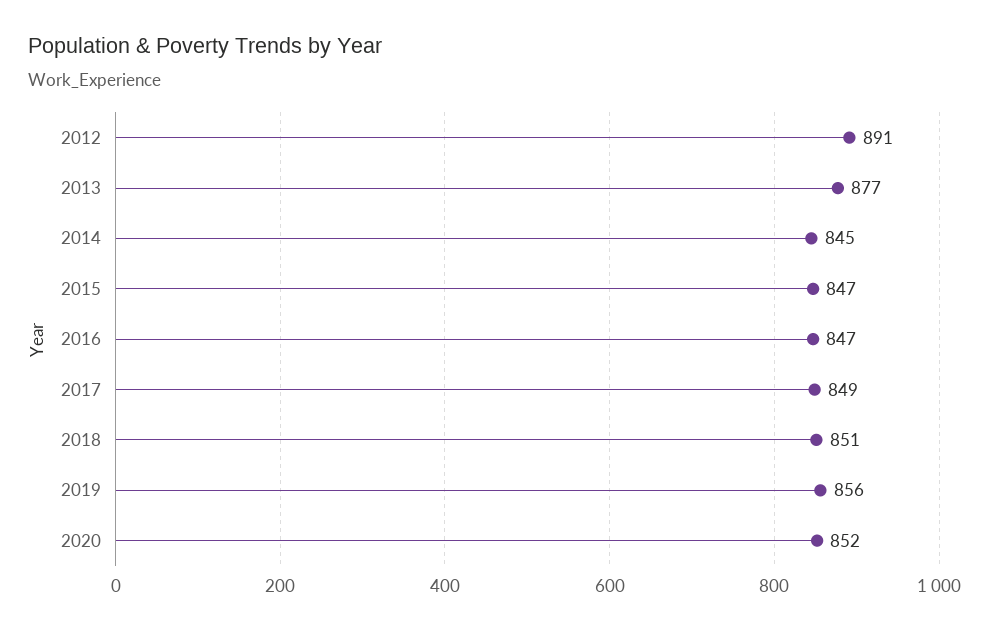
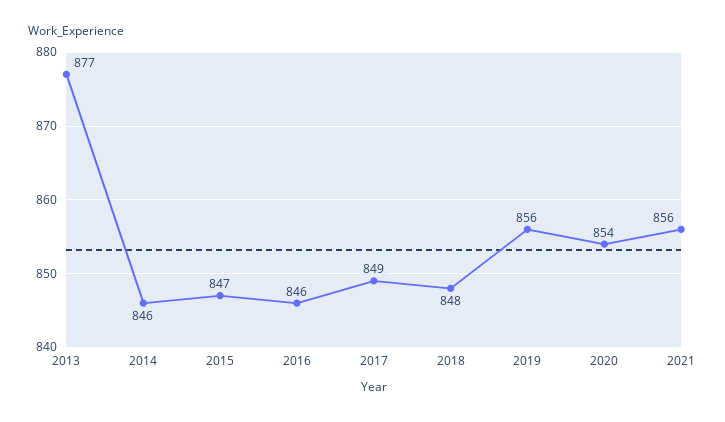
2012: 891 -> none
2014: 845 -> 846
2016: 847 -> 846
2018: 851 -> 848
2020: 852 -> 854
2021: none -> 856

